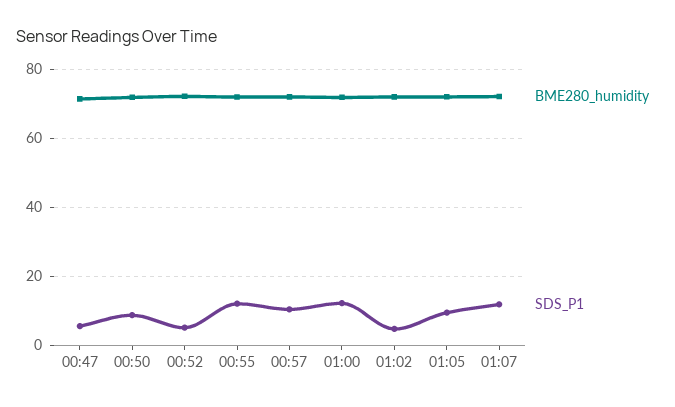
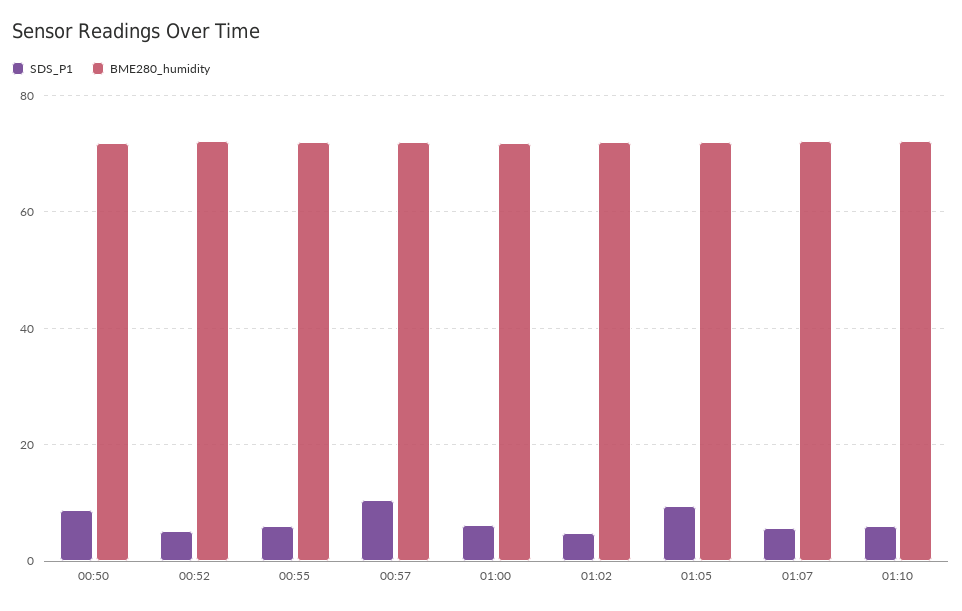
BME280_humidity, 00:47: 72 -> none
SDS_P1, 00:47: 6 -> none
SDS_P1, 00:55: 12 -> 6
SDS_P1, 01:00: 12 -> 6
SDS_P1, 01:07: 12 -> 6
SDS_P1, 01:10: none -> 6
BME280_humidity, 01:10: none -> 72

